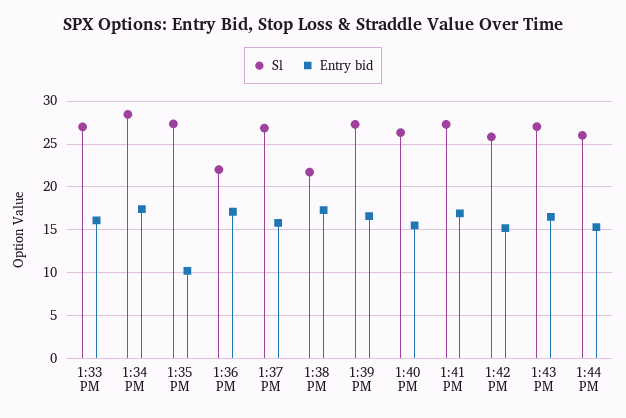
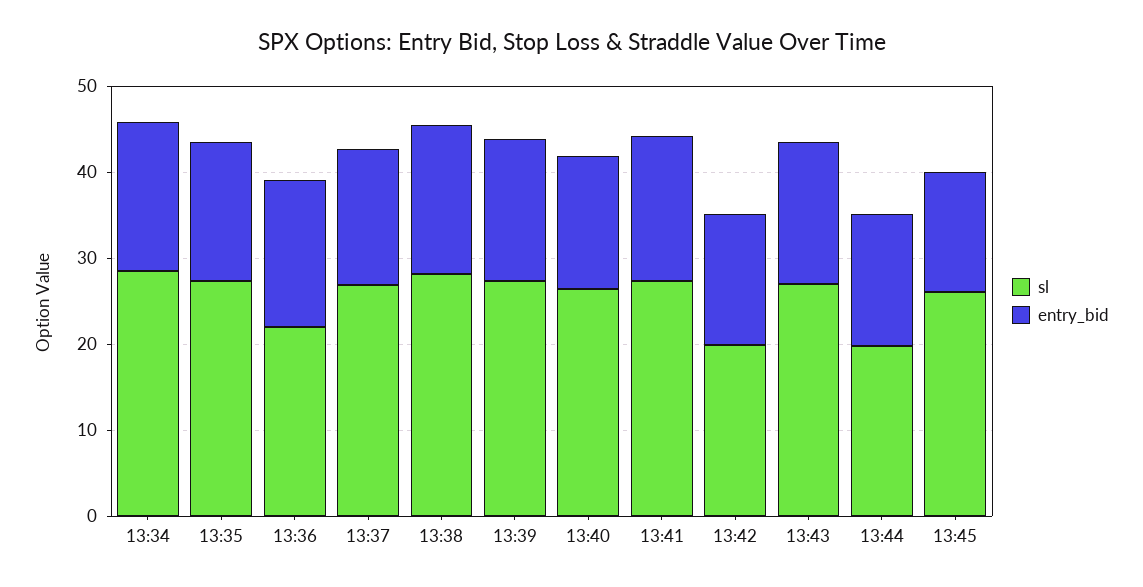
Sl, 1:33 PM: 27 -> none
Entry bid, 1:33 PM: 16 -> none
Entry bid, 1:35 PM: 10 -> 16
Sl, 1:38 PM: 22 -> 28
Sl, 1:42 PM: 26 -> 20
Sl, 1:44 PM: 26 -> 20
Sl, 13:45: none -> 26
Entry bid, 13:45: none -> 14

